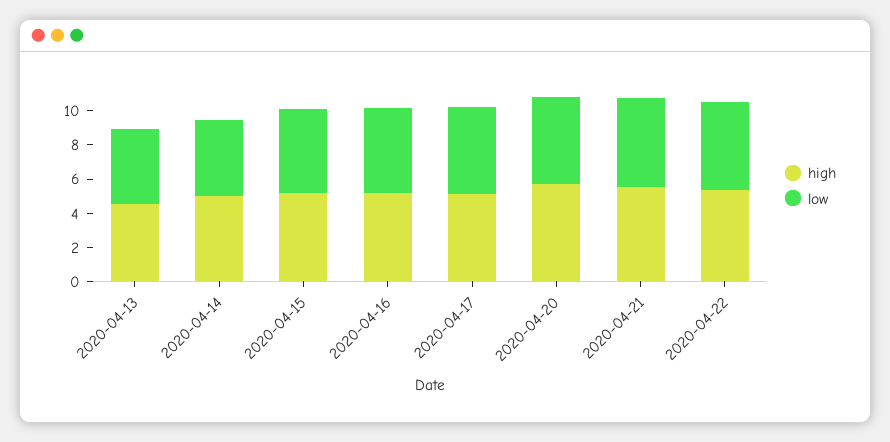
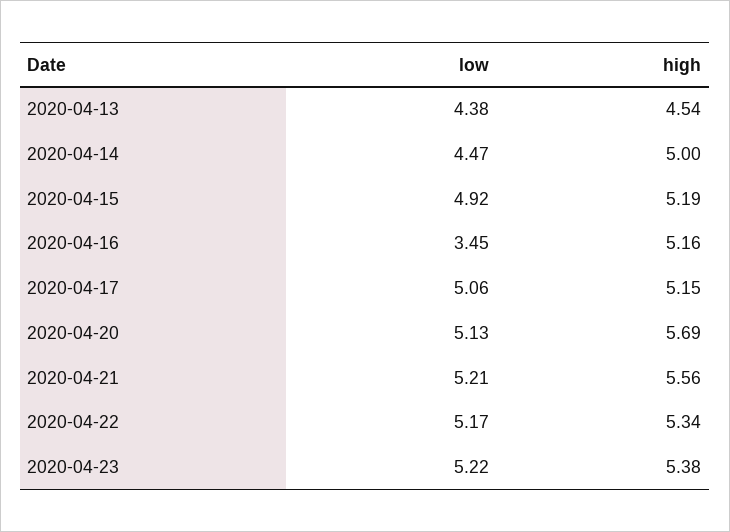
low, 2020-04-16: 5 -> 3.45
low, 2020-04-23: none -> 5.22
high, 2020-04-23: none -> 5.38

